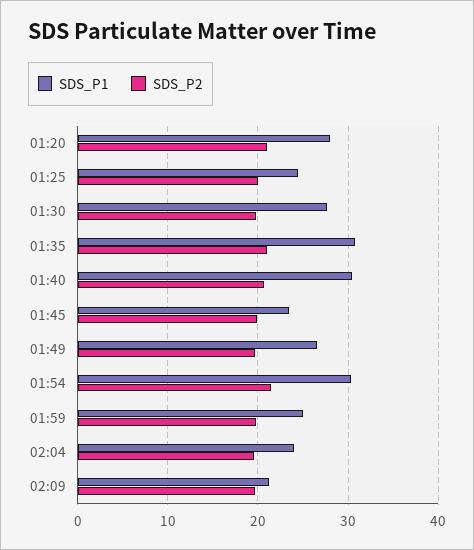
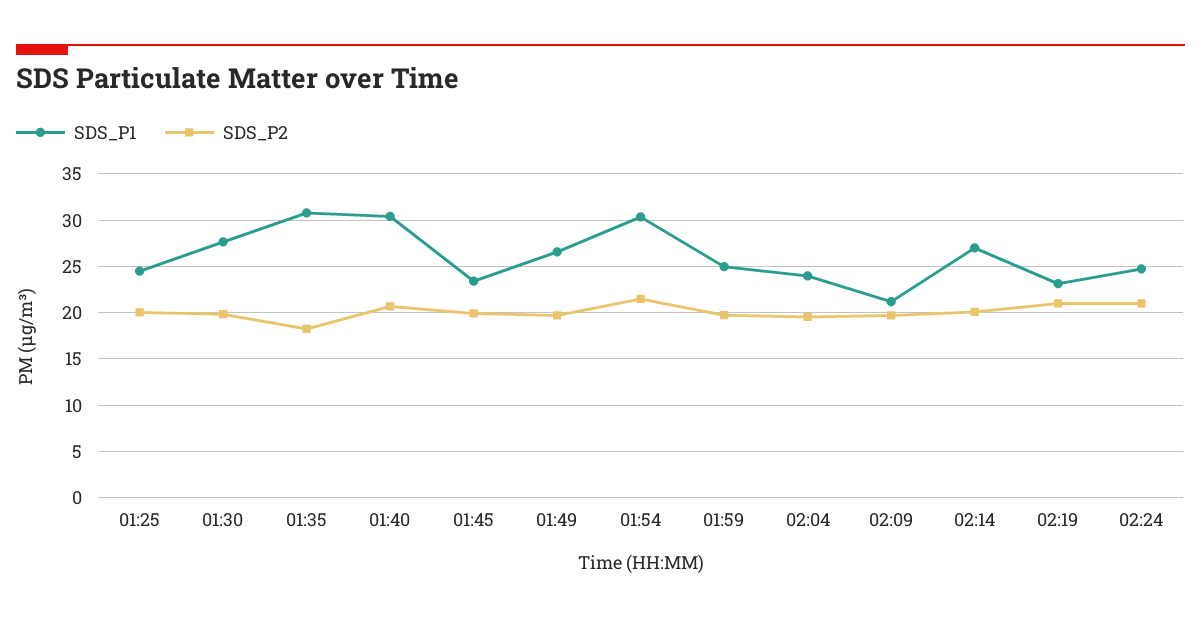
SDS_P1, 01:20: 28 -> none
SDS_P2, 01:20: 21 -> none
SDS_P2, 01:35: 21 -> 18
SDS_P1, 02:14: none -> 27
SDS_P2, 02:14: none -> 20
SDS_P1, 02:19: none -> 23
SDS_P2, 02:19: none -> 21
SDS_P1, 02:24: none -> 25
SDS_P2, 02:24: none -> 21

